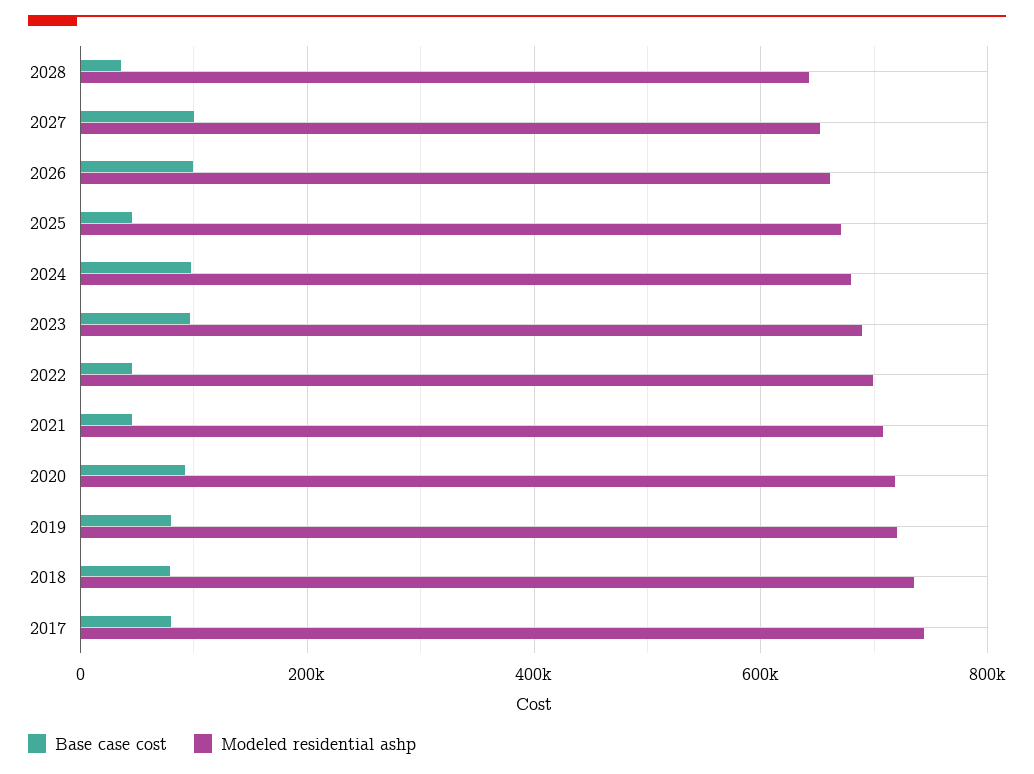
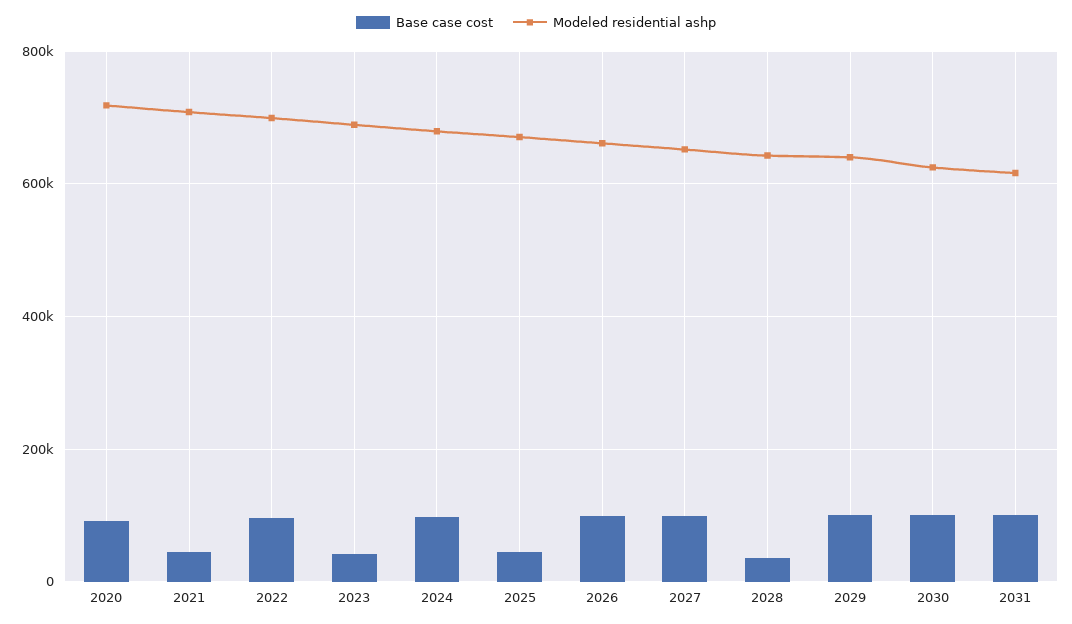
Base case cost, 2023: 100000 -> 40000
Base case cost, 2022: 40000 -> 100000
Base case cost, 2019: 80000 -> none
Modeled residential ashp, 2019: 720000 -> none
Base case cost, 2018: 80000 -> none
Modeled residential ashp, 2018: 740000 -> none
Base case cost, 2017: 80000 -> none
Modeled residential ashp, 2017: 740000 -> none
Base case cost, 2029: none -> 100000
Modeled residential ashp, 2029: none -> 640000
Base case cost, 2030: none -> 100000
Modeled residential ashp, 2030: none -> 620000
Base case cost, 2031: none -> 100000
Modeled residential ashp, 2031: none -> 620000

